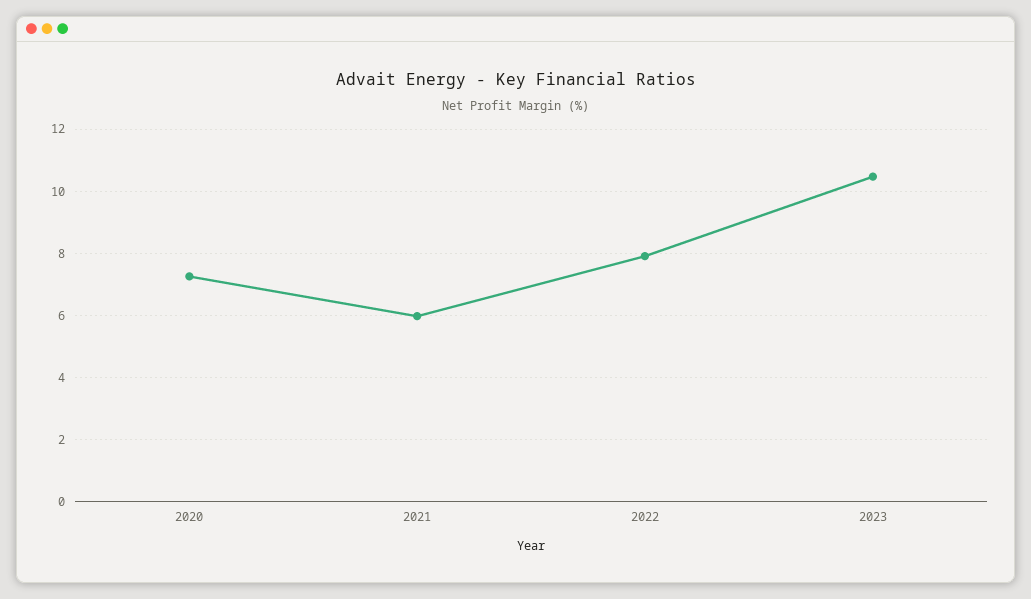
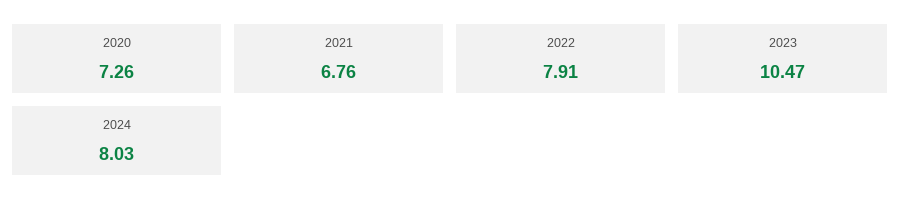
2021: 6 -> 6.76
2024: none -> 8.03

